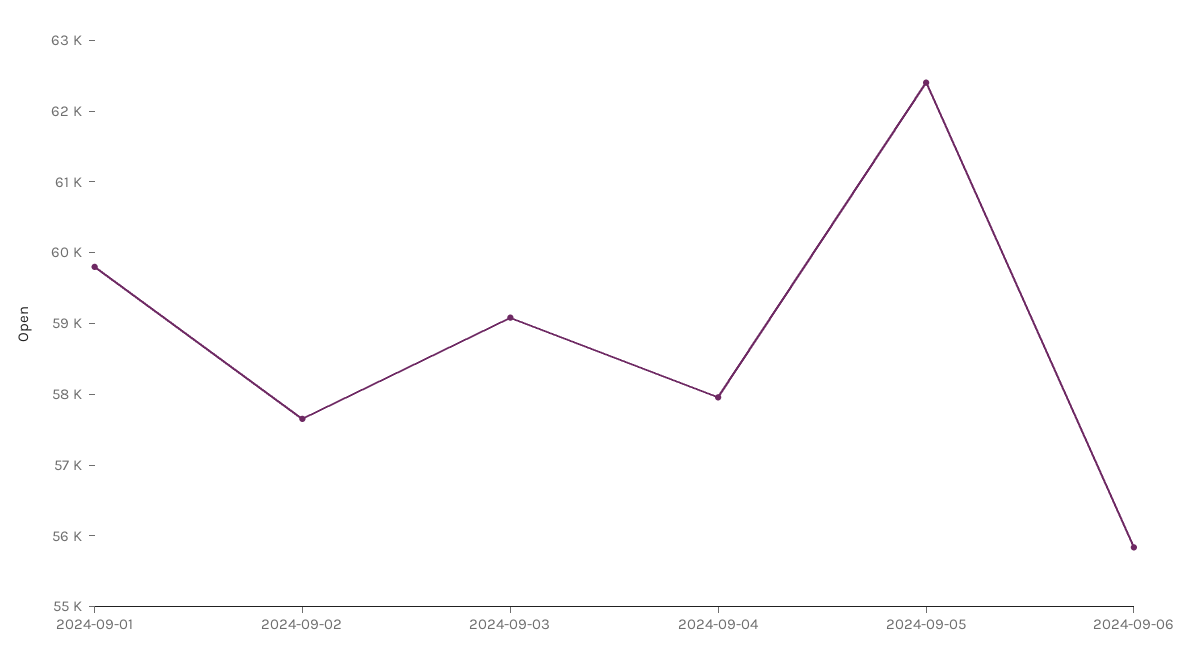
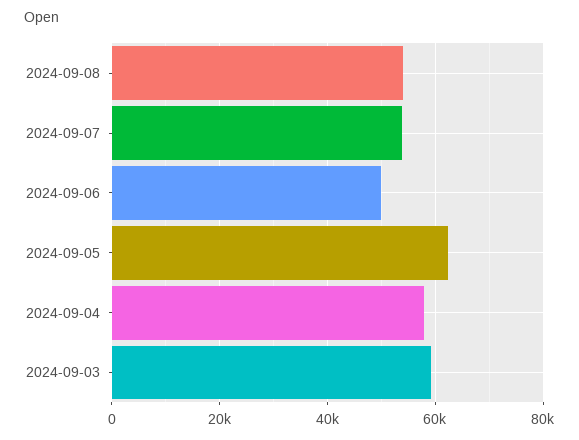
2024-09-01: 59800 -> none
2024-09-02: 57600 -> none
2024-09-06: 55800 -> 50000
2024-09-08: none -> 54000
2024-09-07: none -> 54000

